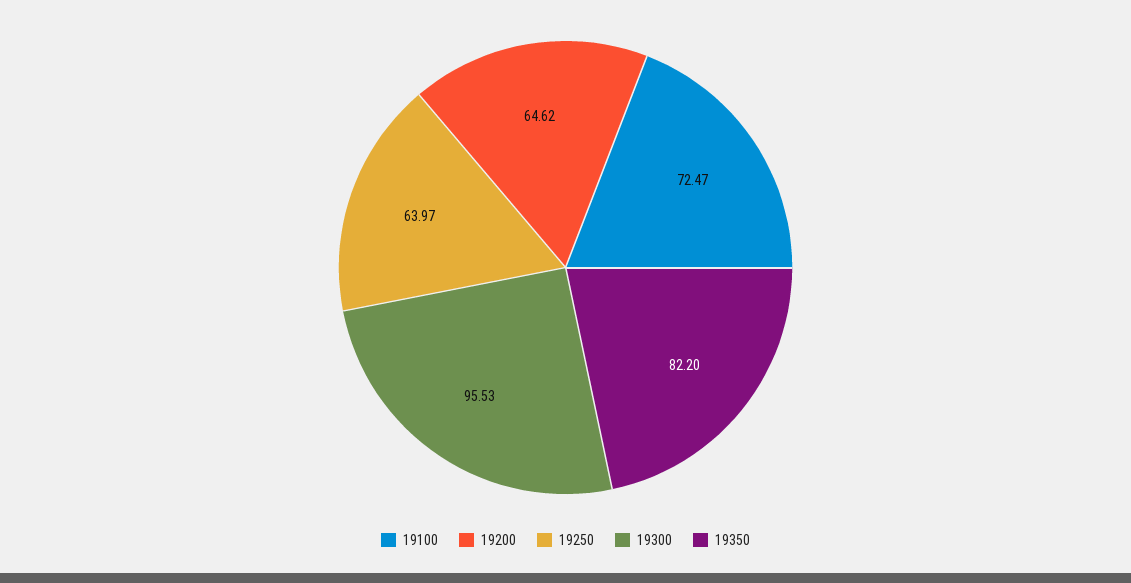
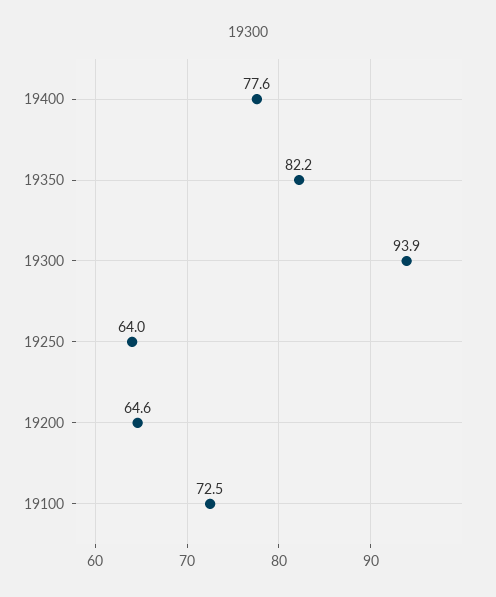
19300: 95.53 -> 93.9
19400: none -> 77.6

